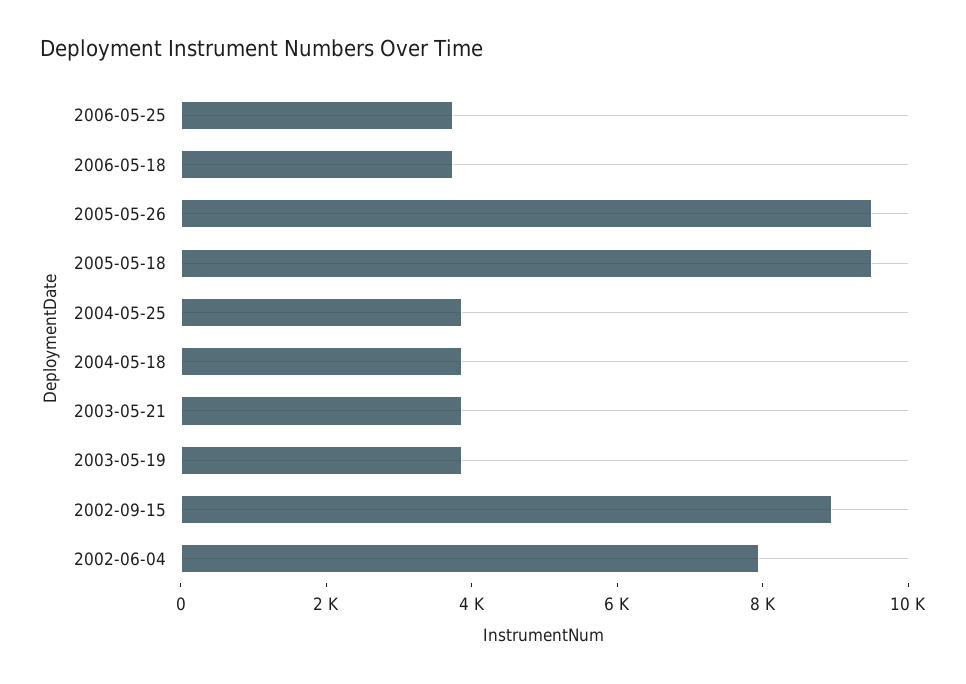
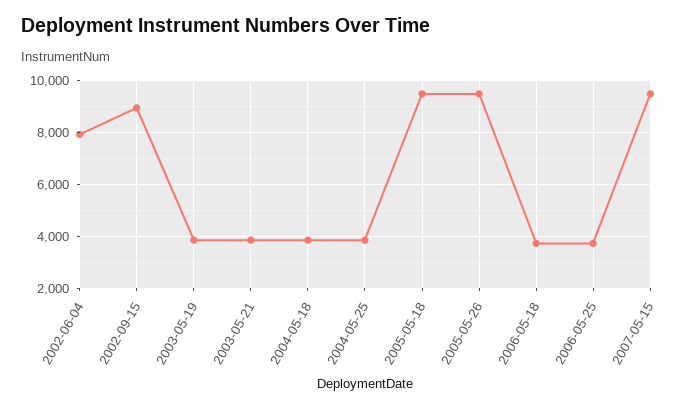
2007-05-15: none -> 9500

